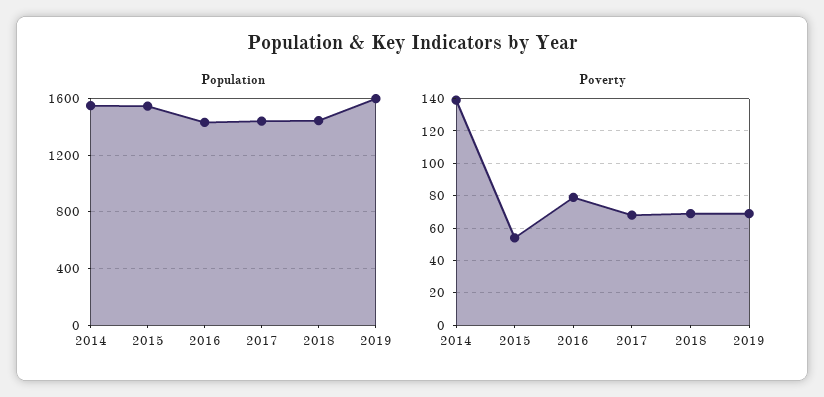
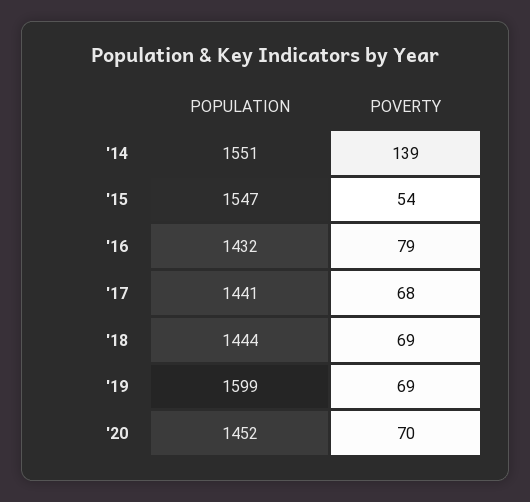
Population, '20: none -> 1452
Poverty, '20: none -> 70

